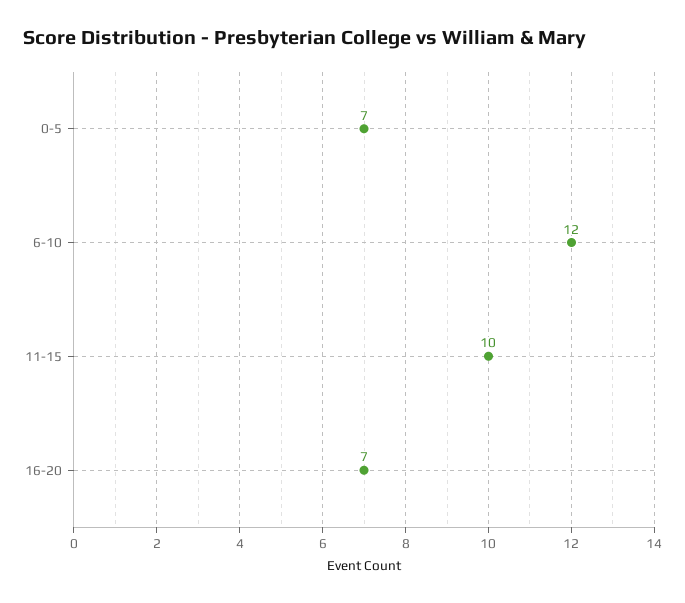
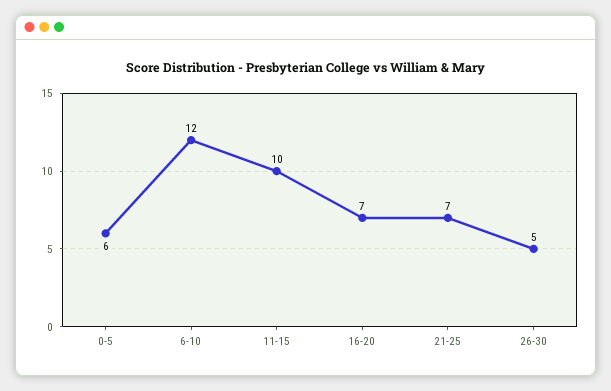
0-5: 7 -> 6
21-25: none -> 7
26-30: none -> 5

